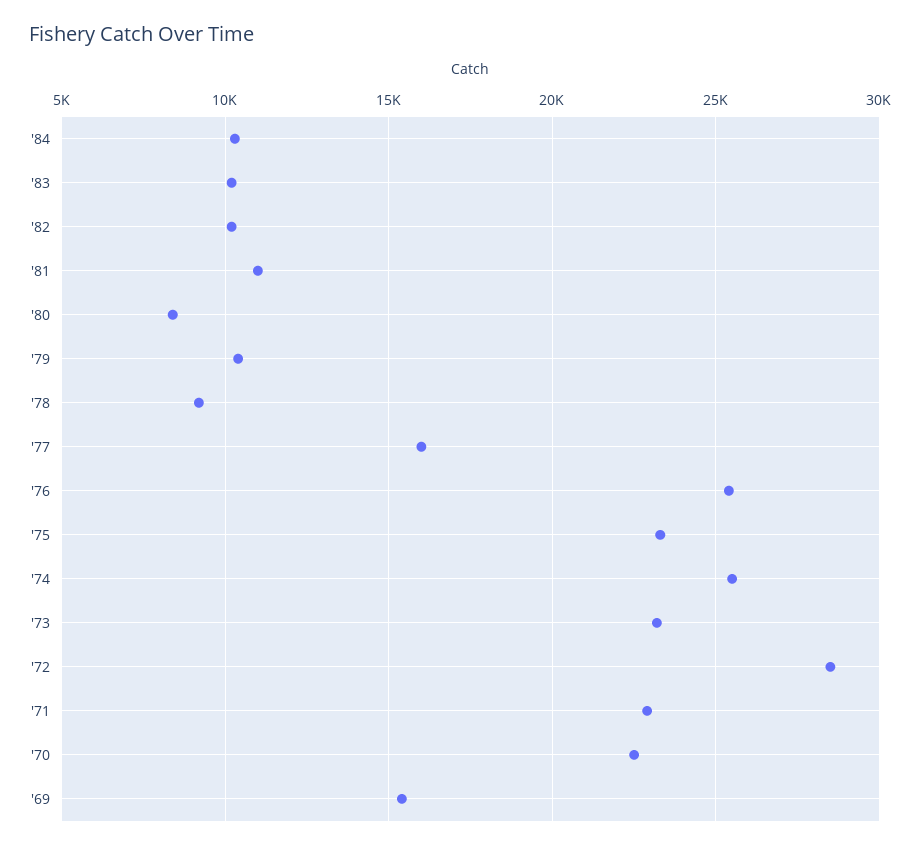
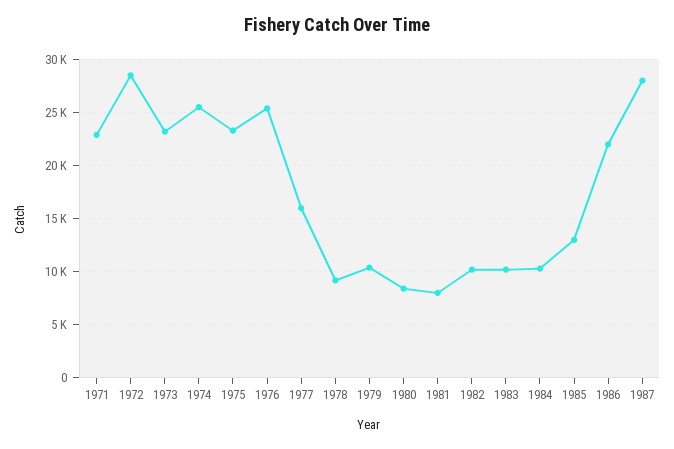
'81: 11000 -> 8000
'70: 22500 -> none
'69: 15500 -> none
1985: none -> 13000
1986: none -> 22000
1987: none -> 28000

